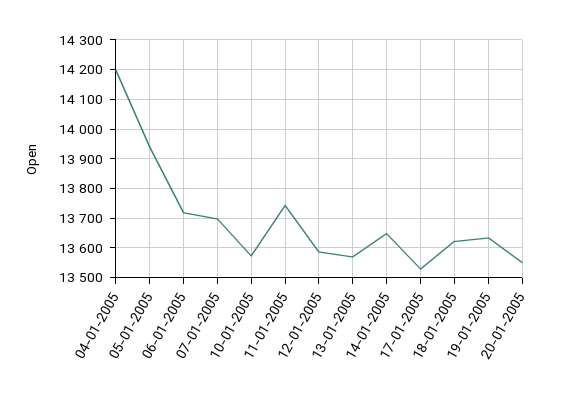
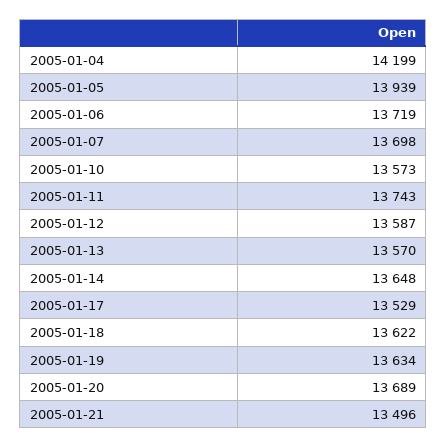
20-01-2005: 13550 -> 13689
2005-01-21: none -> 13496

